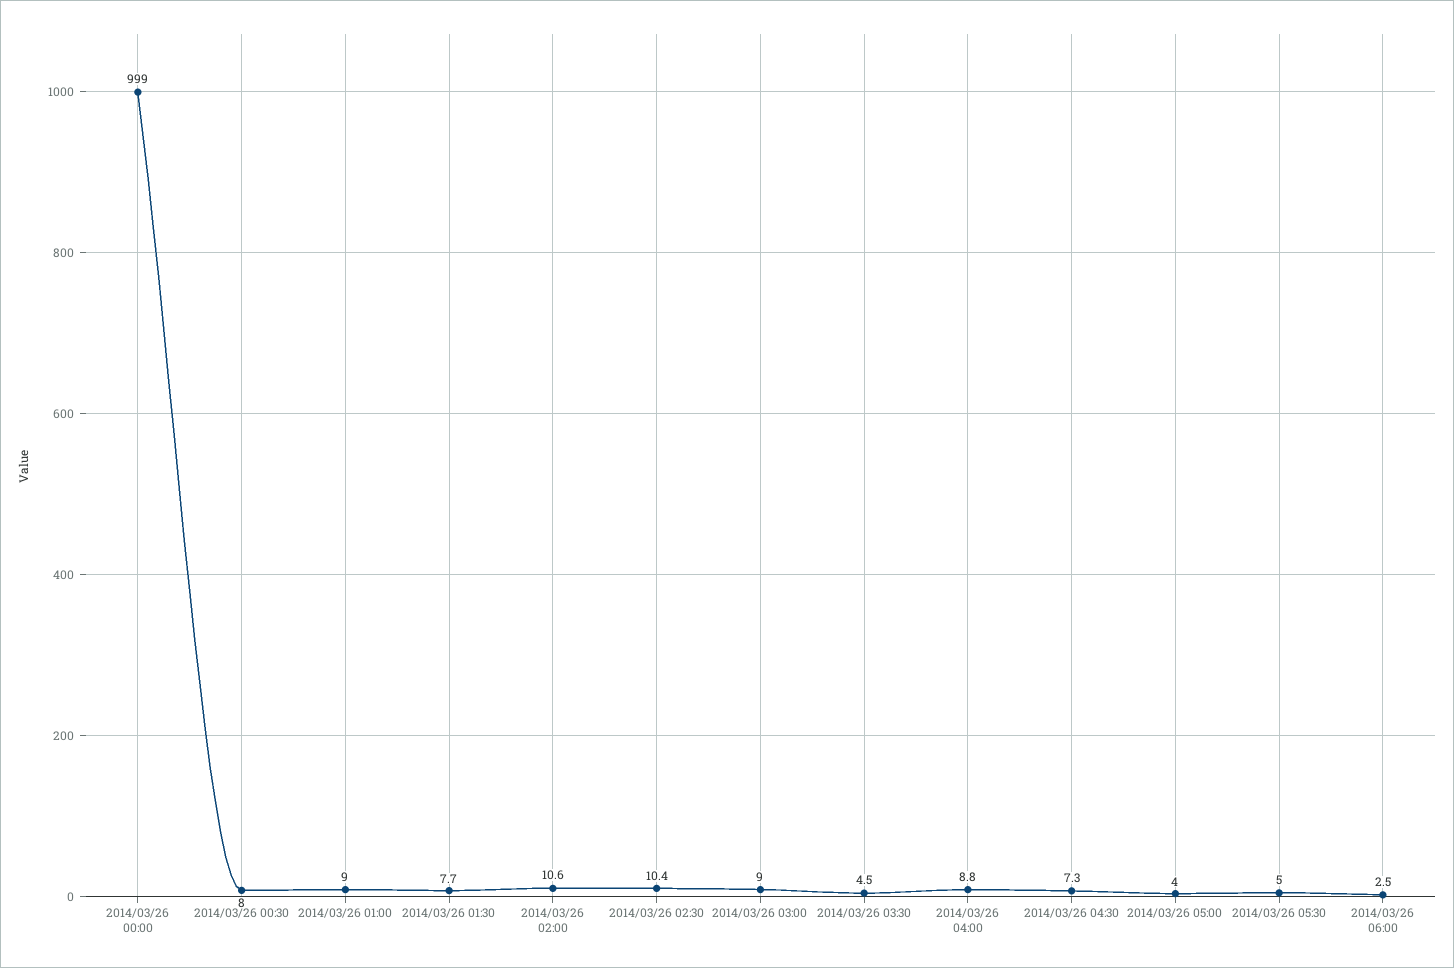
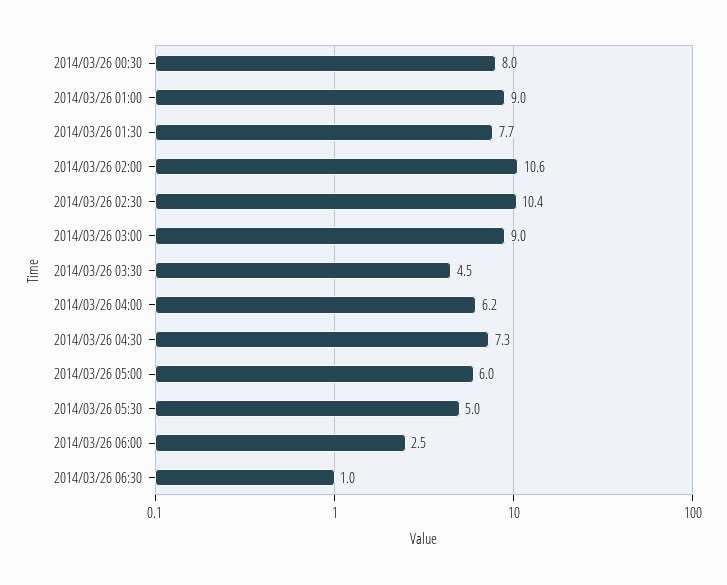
2014/03/26 00:00: 999 -> none
2014/03/26 04:00: 8.8 -> 6.2
2014/03/26 05:00: 4 -> 6
2014/03/26 06:30: none -> 1

